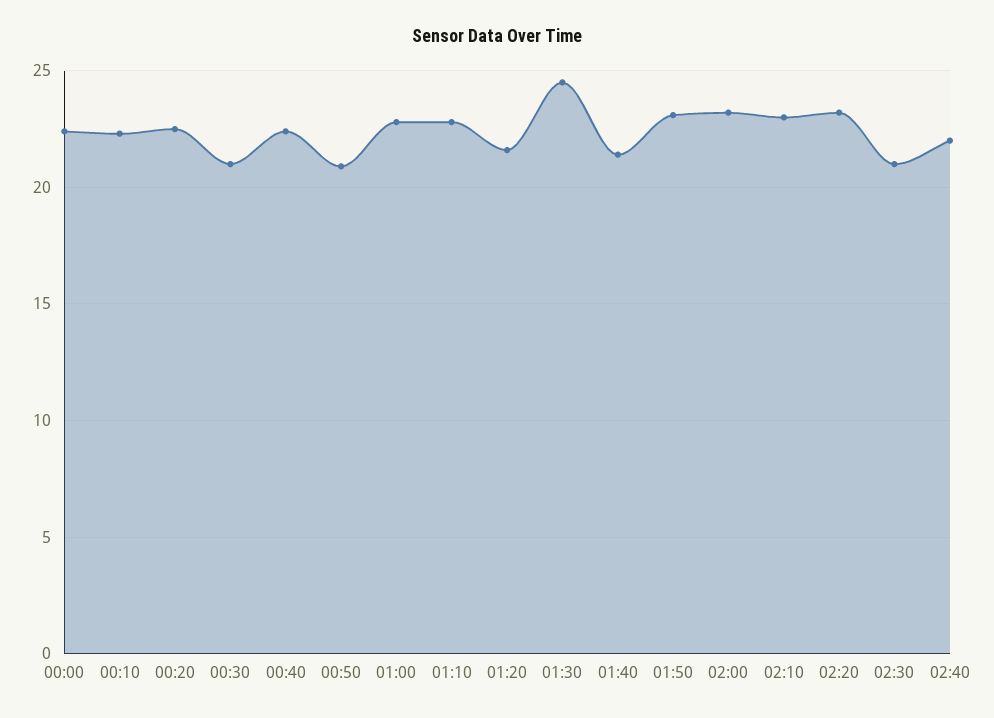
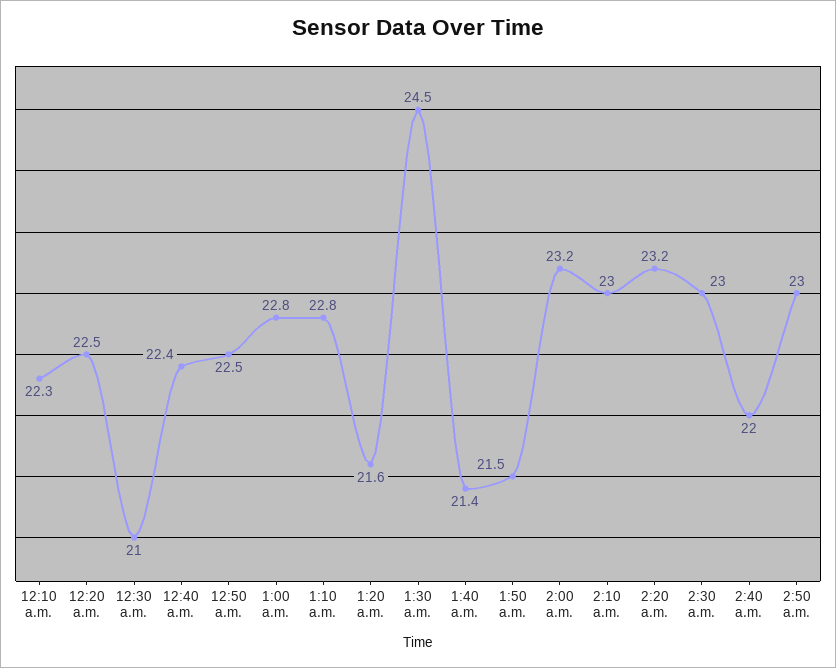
00:00: 22.5 -> none
00:50: 21 -> 22.5
01:50: 23 -> 21.5
02:30: 21 -> 23
2:50 a.m.: none -> 23

